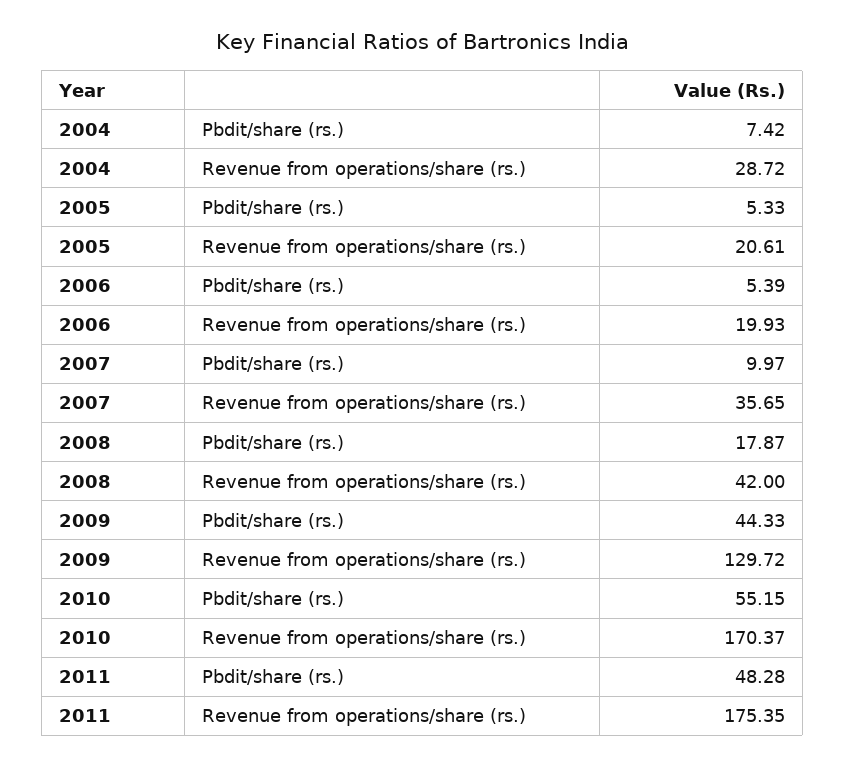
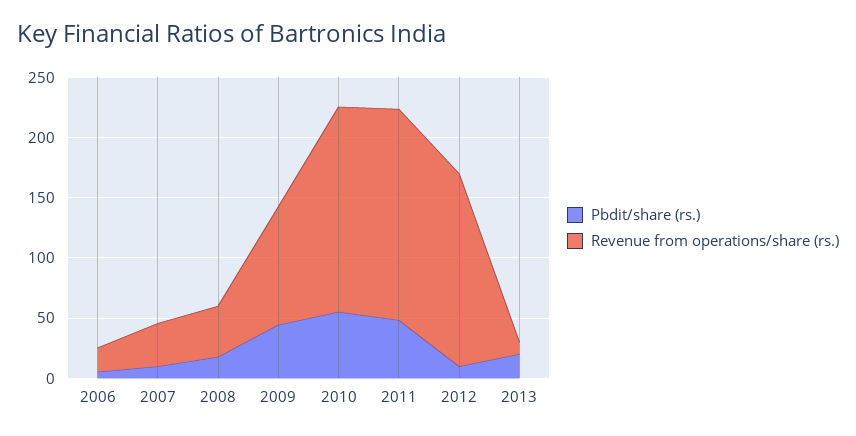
Pbdit/share (rs.), 2004: 7.42 -> none
Revenue from operations/share (rs.), 2004: 28.72 -> none
Pbdit/share (rs.), 2005: 5.33 -> none
Revenue from operations/share (rs.), 2005: 20.61 -> none
Revenue from operations/share (rs.), 2009: 129.72 -> 100
Pbdit/share (rs.), 2012: none -> 10
Revenue from operations/share (rs.), 2012: none -> 160
Pbdit/share (rs.), 2013: none -> 20
Revenue from operations/share (rs.), 2013: none -> 10

